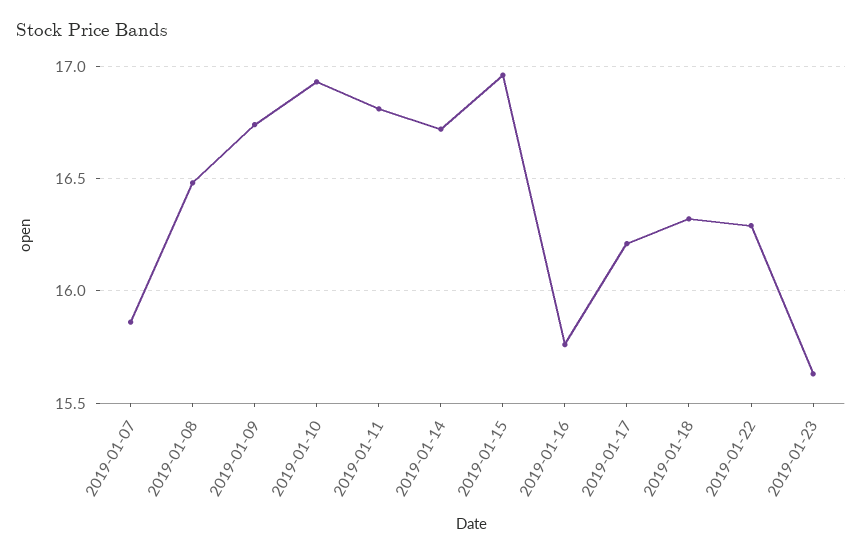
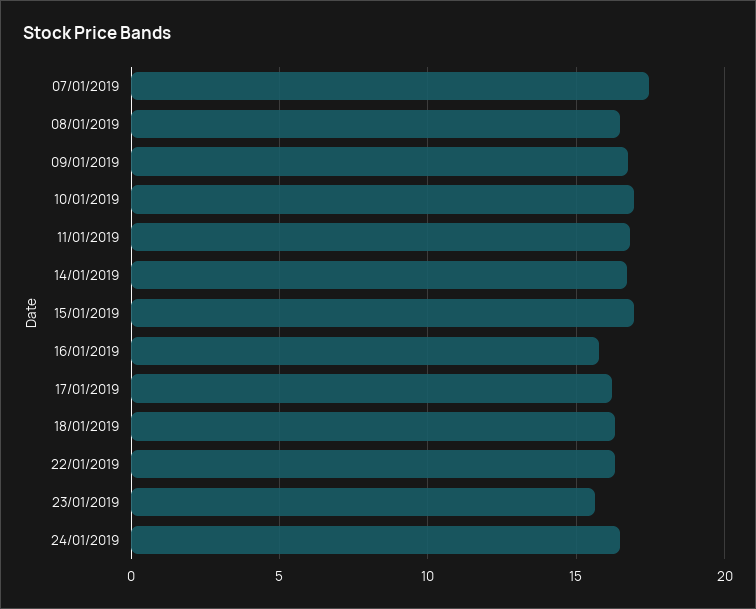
2019-01-07: 15.85 -> 17.5
24/01/2019: none -> 16.5

